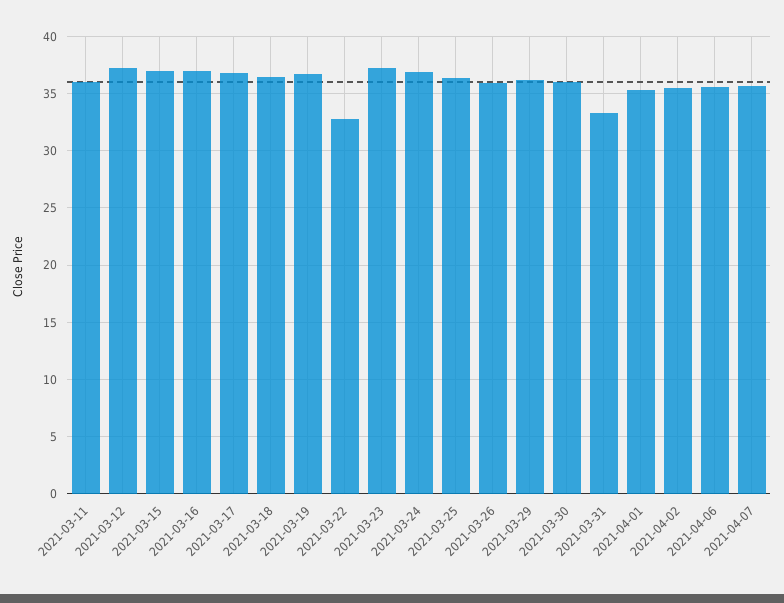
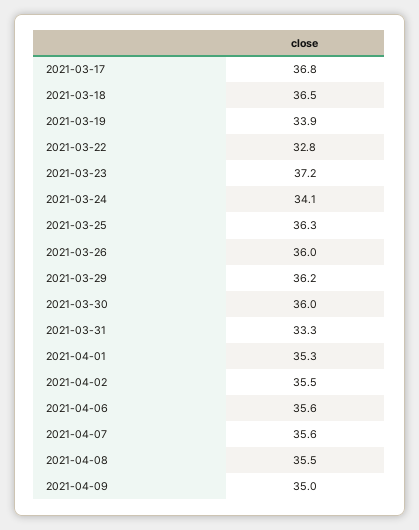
2021-03-11: 36 -> none
2021-03-12: 37 -> none
2021-03-15: 37 -> none
2021-03-16: 37 -> none
2021-03-19: 37 -> 33.9
2021-03-24: 37 -> 34.1
2021-04-08: none -> 35.5
2021-04-09: none -> 35

